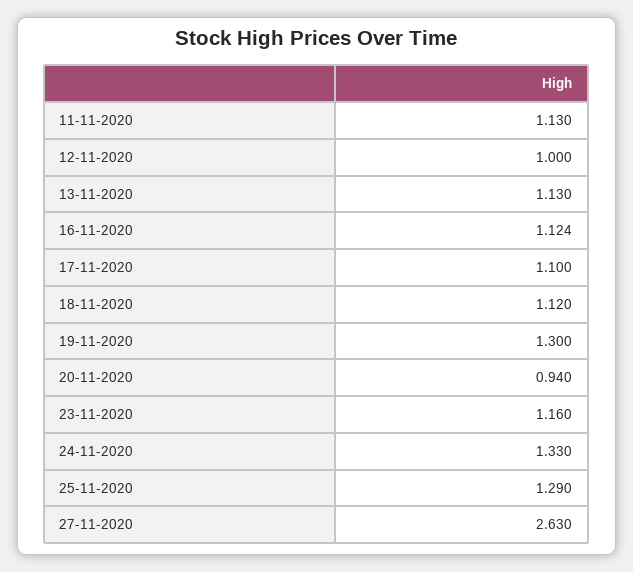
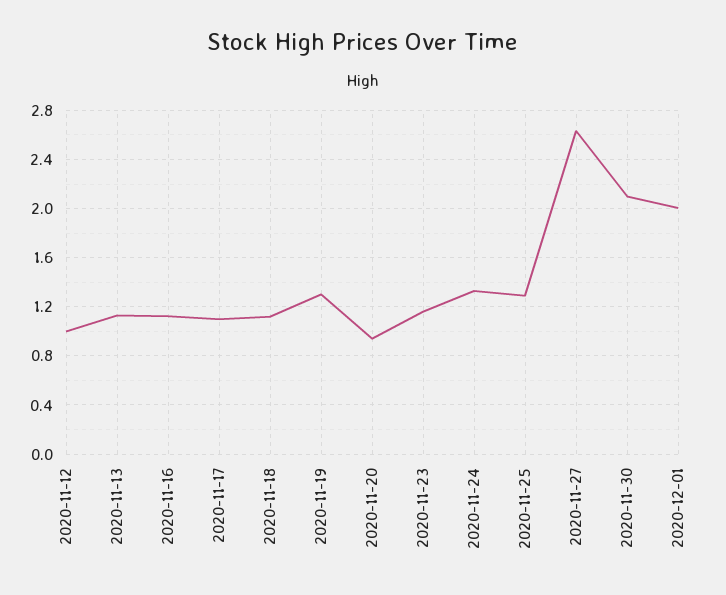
11-11-2020: 1.13 -> none
2020-11-30: none -> 2.1
2020-12-01: none -> 2

